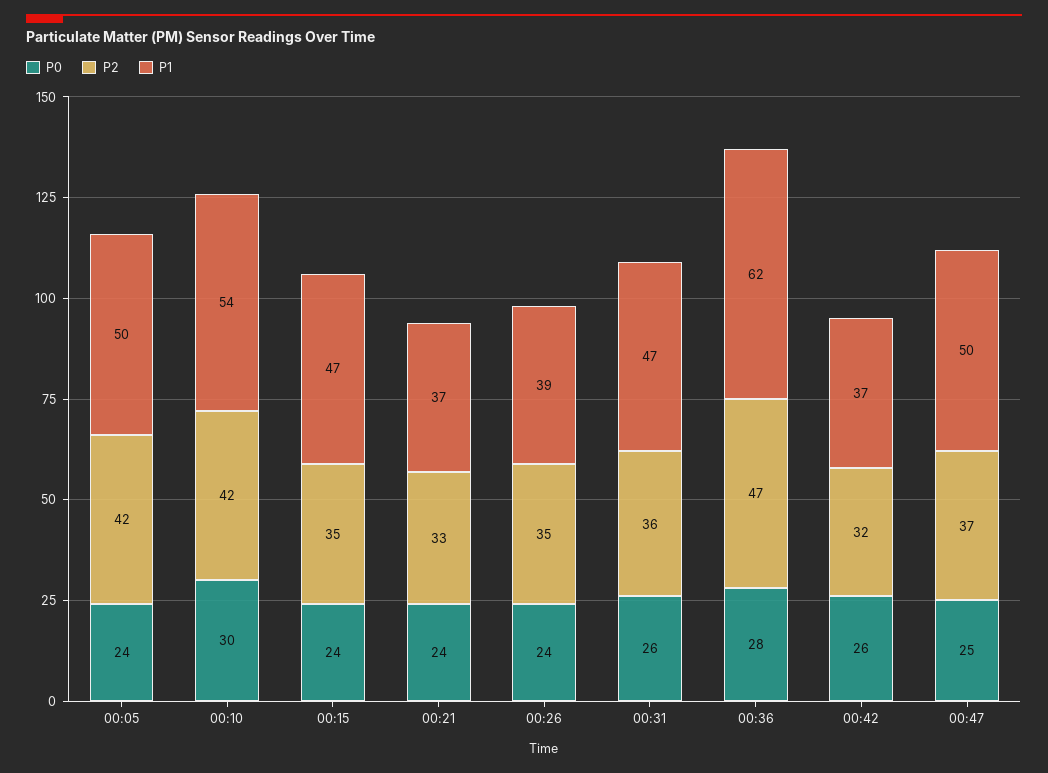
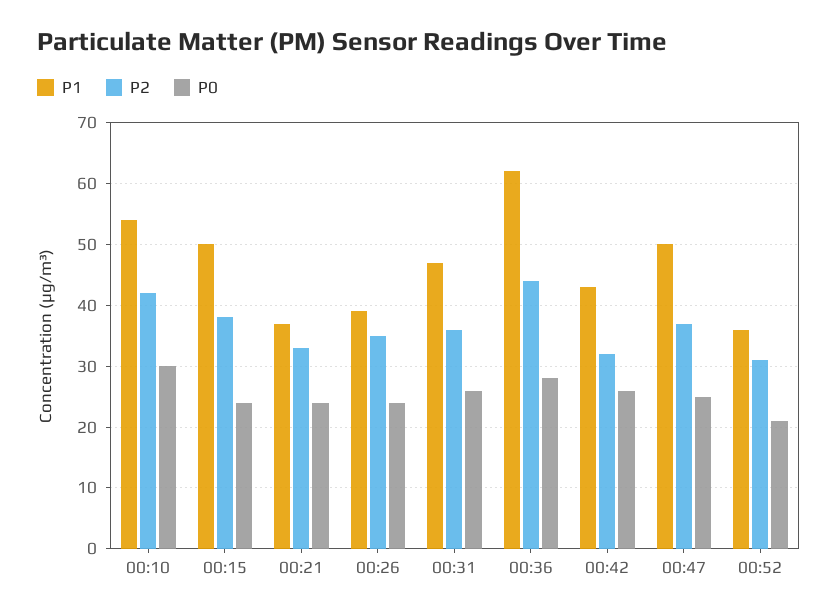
P0, 00:05: 24 -> none
P2, 00:05: 42 -> none
P1, 00:05: 50 -> none
P2, 00:15: 35 -> 38
P1, 00:15: 47 -> 50
P2, 00:36: 47 -> 44
P1, 00:42: 37 -> 43
P1, 00:52: none -> 36
P2, 00:52: none -> 31
P0, 00:52: none -> 21

